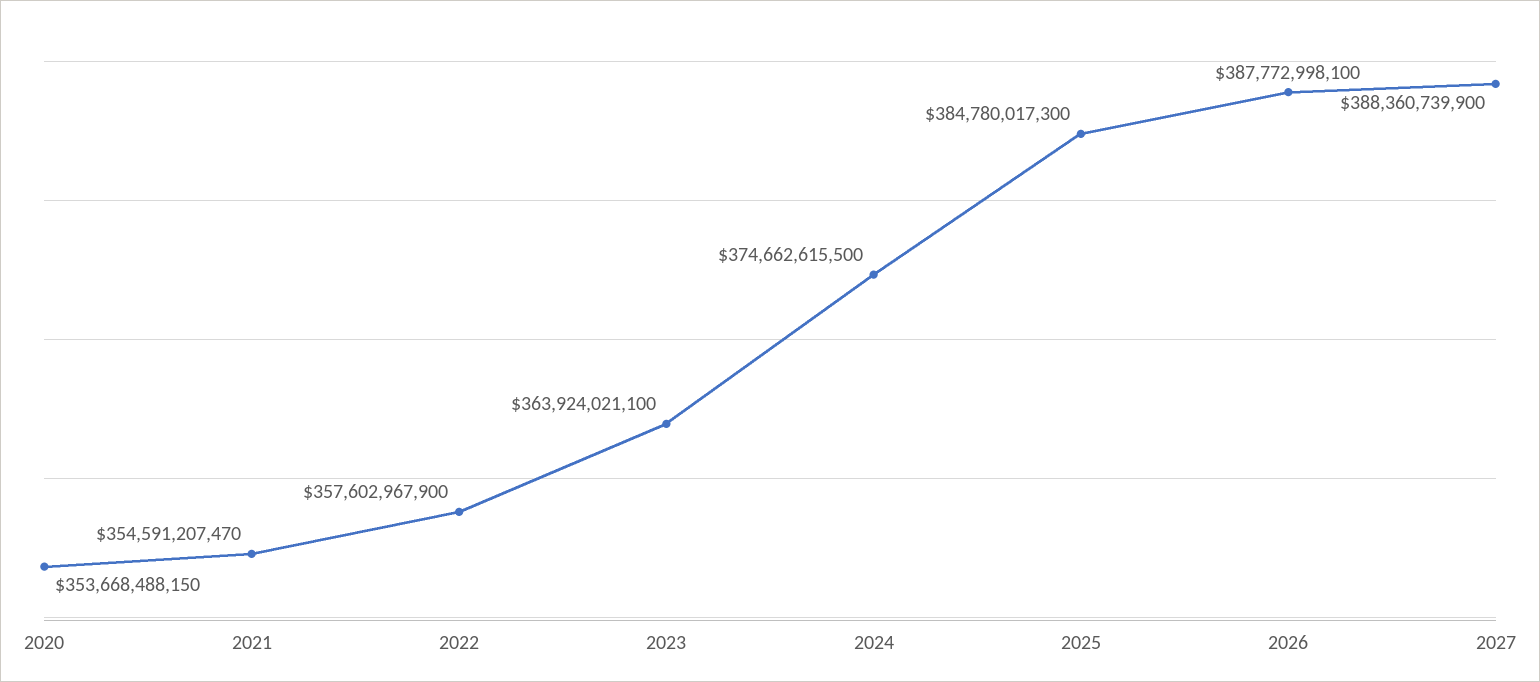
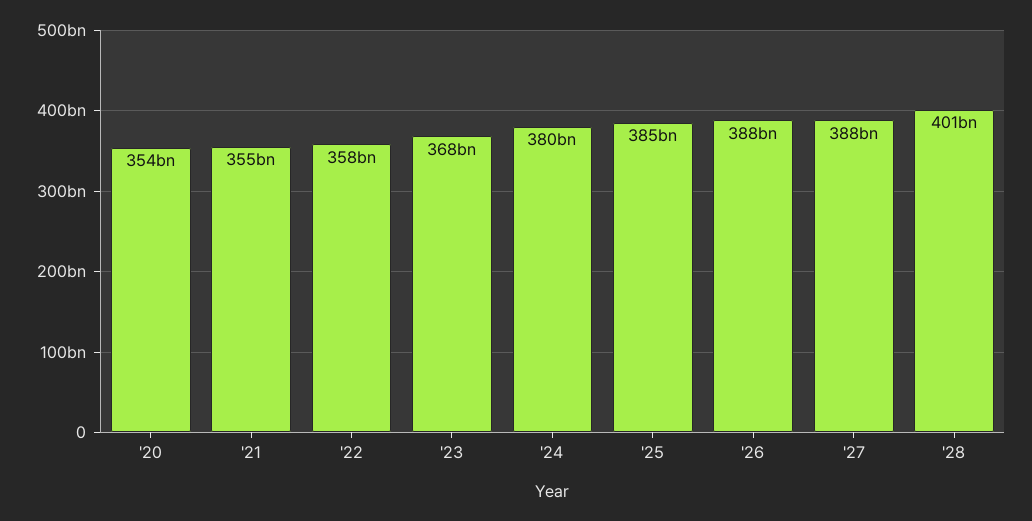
2023: 363924021100 -> 368000000000
2024: 374662615500 -> 380000000000
'28: none -> 401000000000

